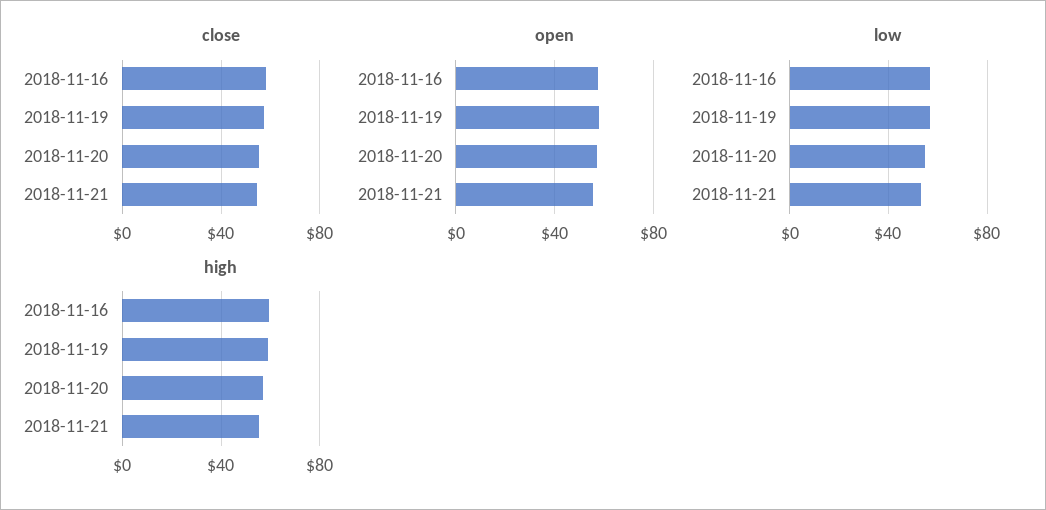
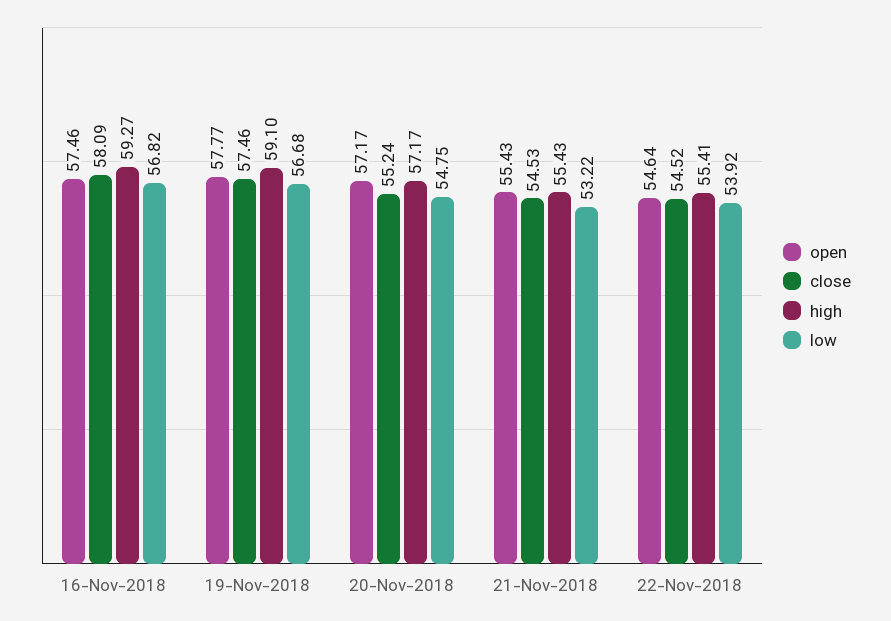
open, 22-Nov-2018: none -> 54.64
close, 22-Nov-2018: none -> 54.52
high, 22-Nov-2018: none -> 55.41
low, 22-Nov-2018: none -> 53.92

